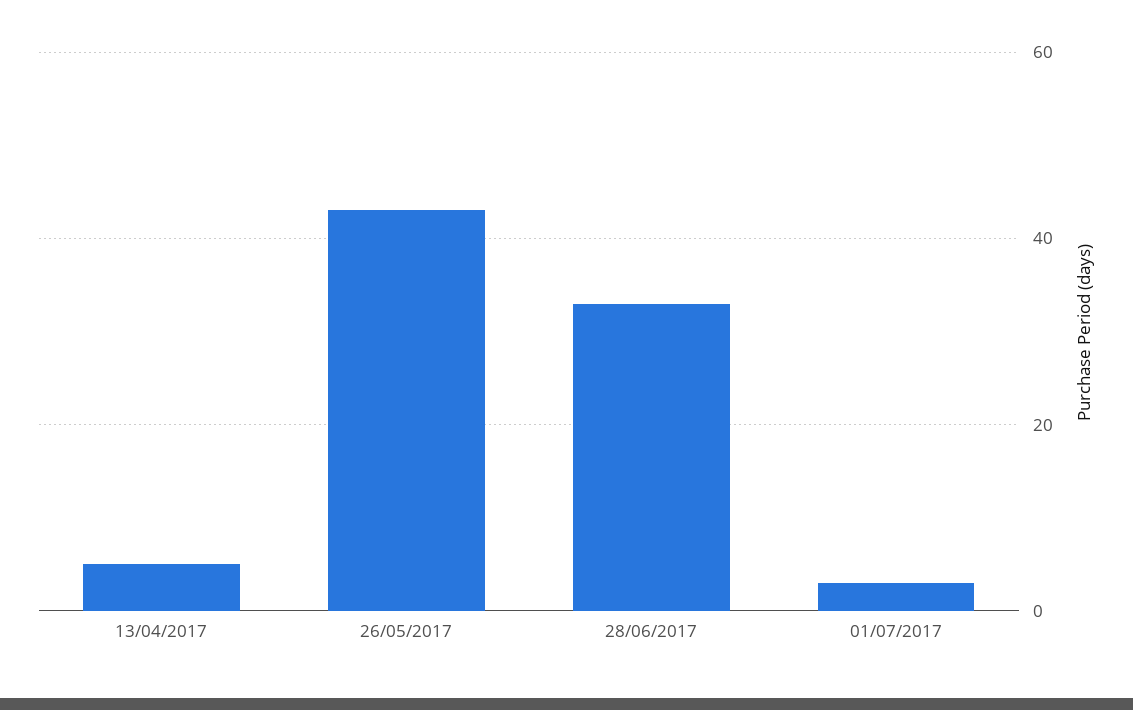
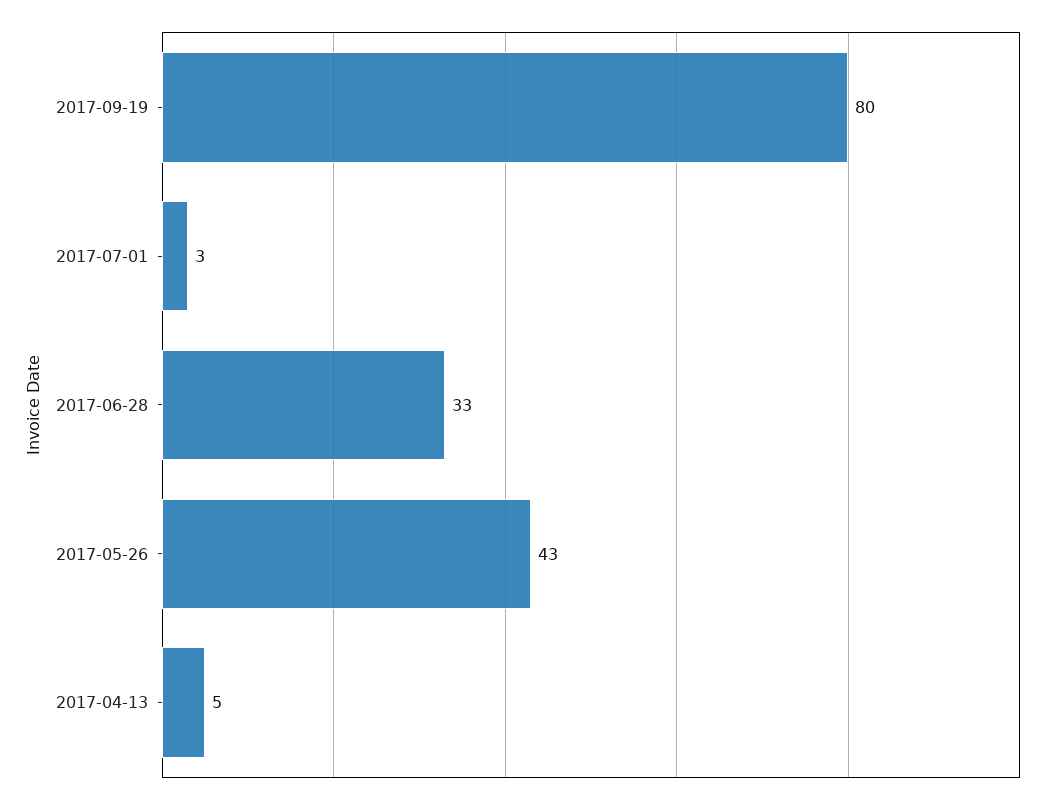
2017-09-19: none -> 80

